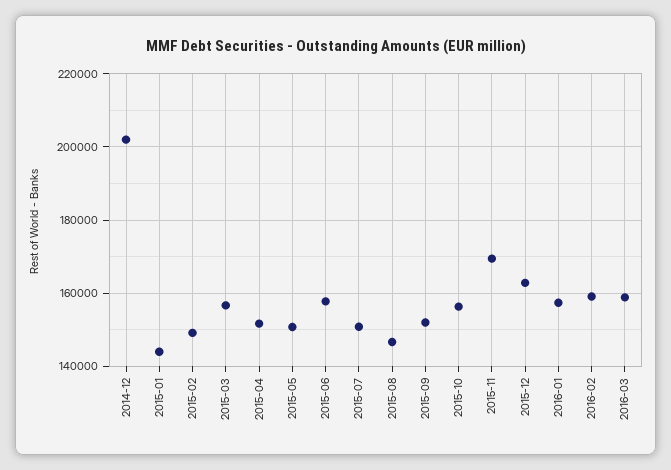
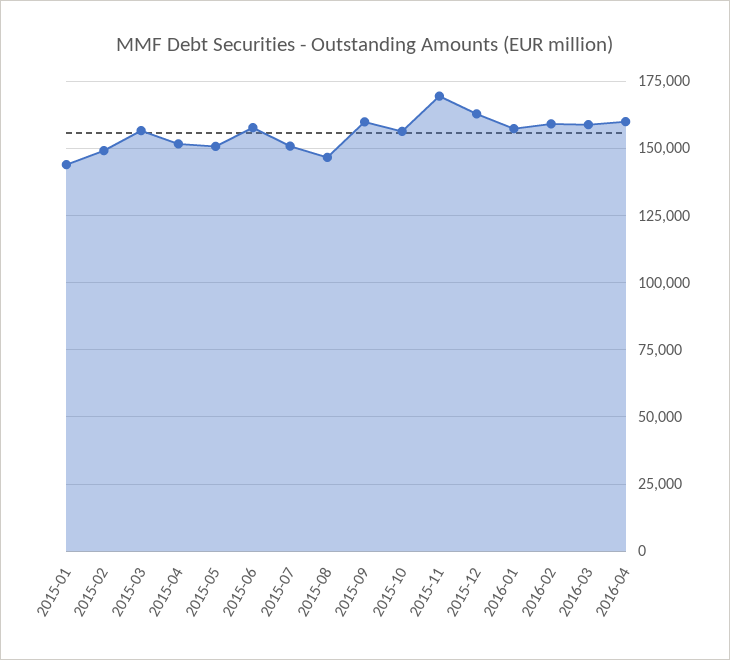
2014-12: 202000 -> none
2015-09: 152000 -> 160000
2016-04: none -> 160000

